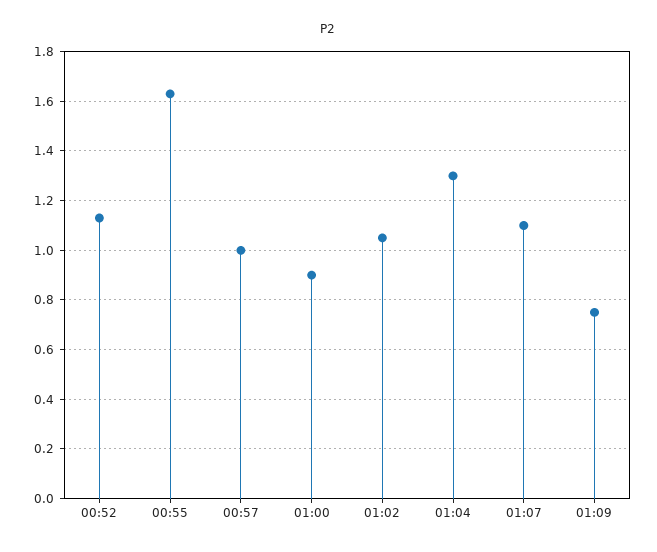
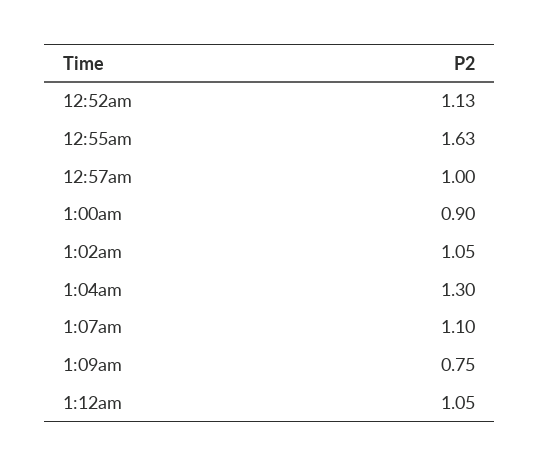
1:12am: none -> 1.05

